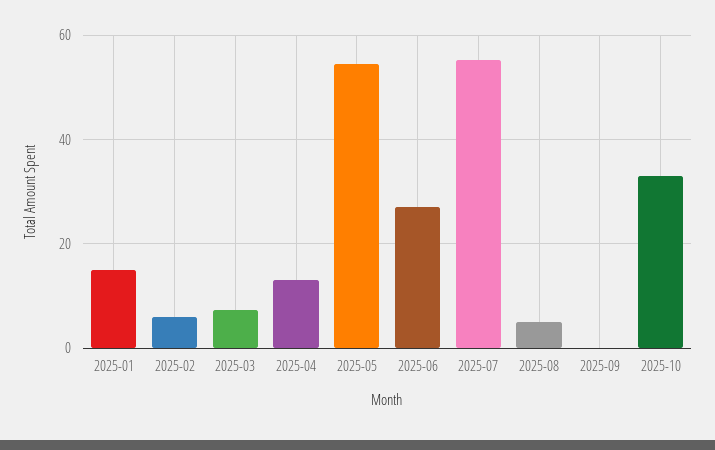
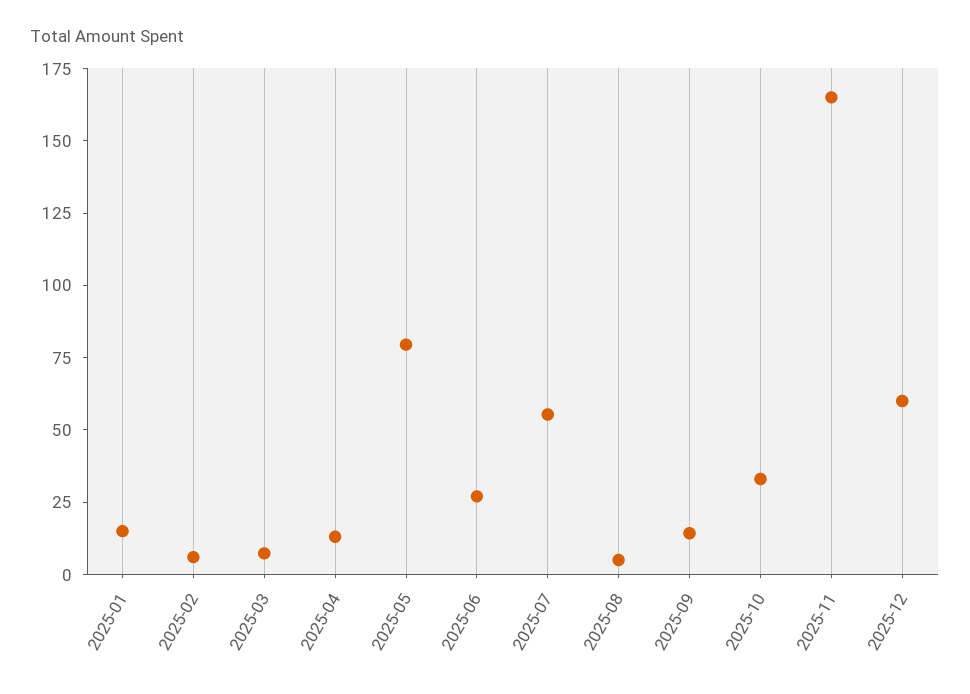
2025-05: 54 -> 80
2025-09: 0 -> 15
2025-11: none -> 165
2025-12: none -> 60

